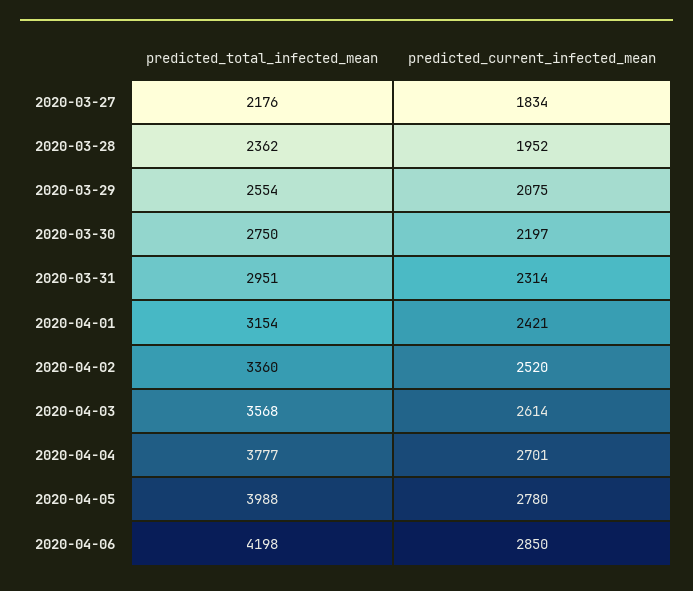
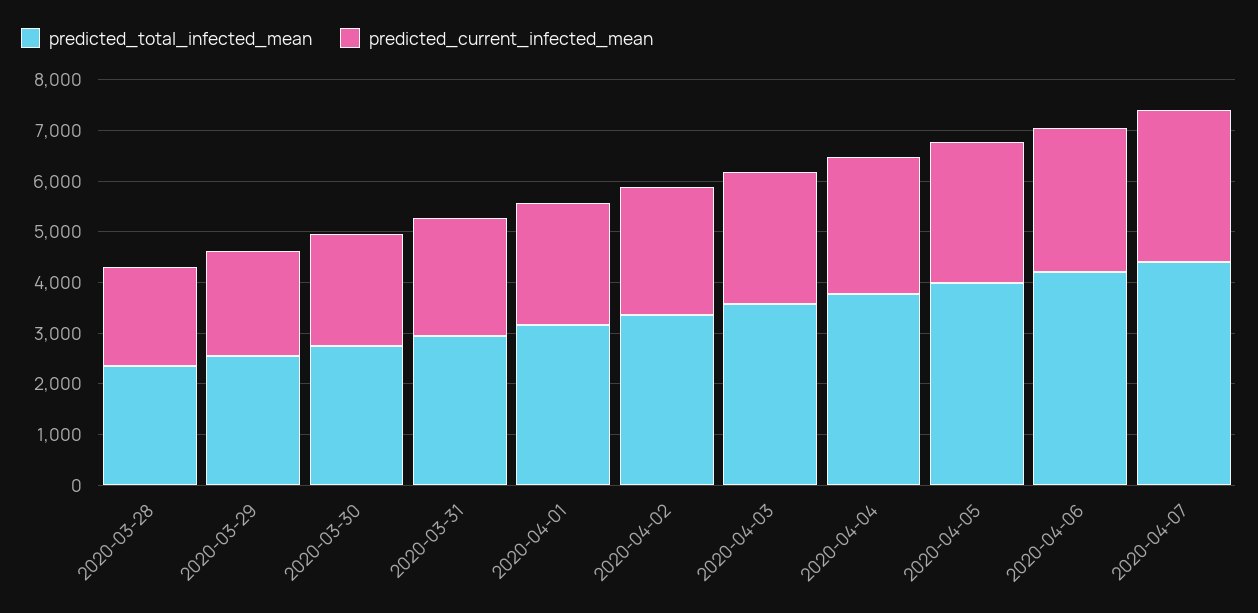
predicted_total_infected_mean, 2020-03-27: 2176 -> none
predicted_current_infected_mean, 2020-03-27: 1834 -> none
predicted_total_infected_mean, 2020-04-07: none -> 4400
predicted_current_infected_mean, 2020-04-07: none -> 3000

